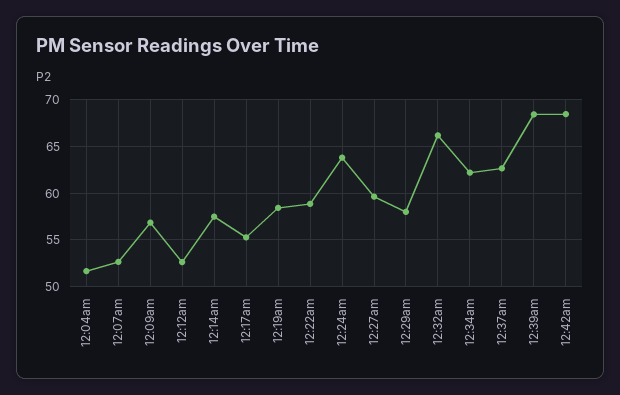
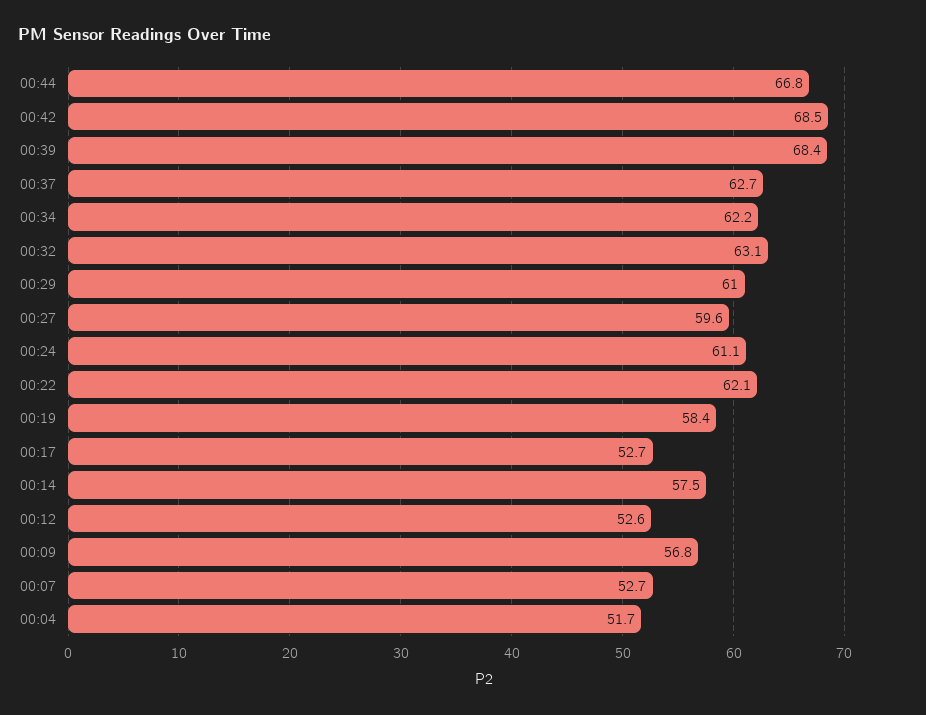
12:17am: 55 -> 52.7
12:22am: 59 -> 62.1
12:24am: 64 -> 61.1
12:29am: 58 -> 61
12:32am: 66 -> 63.1
00:44: none -> 66.8

